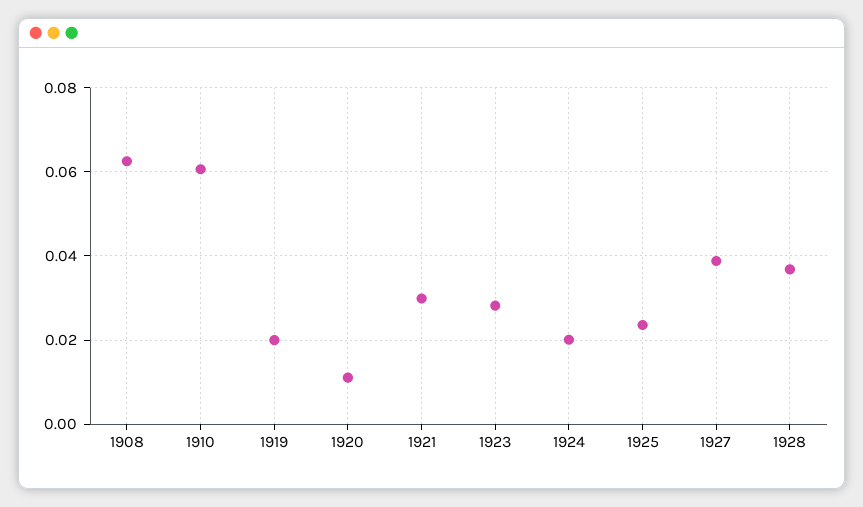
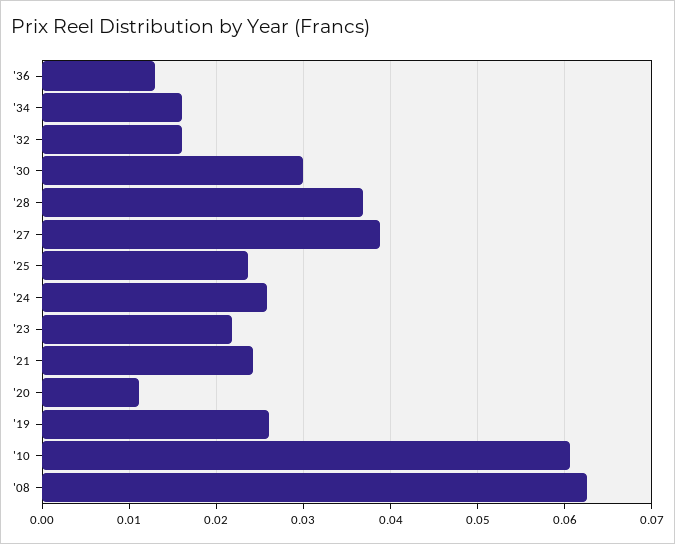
1919: 0.02 -> 0.026
1921: 0.03 -> 0.024
1923: 0.028 -> 0.022
1924: 0.02 -> 0.026
'36: none -> 0.013
'34: none -> 0.016
'32: none -> 0.016
'30: none -> 0.03

